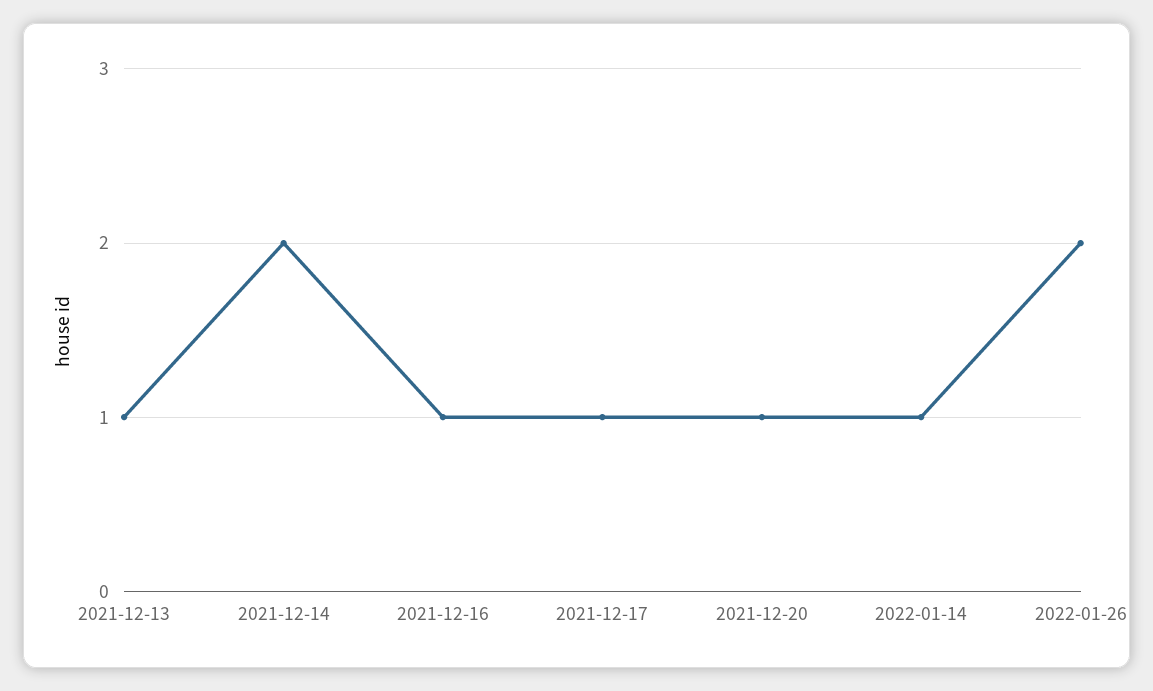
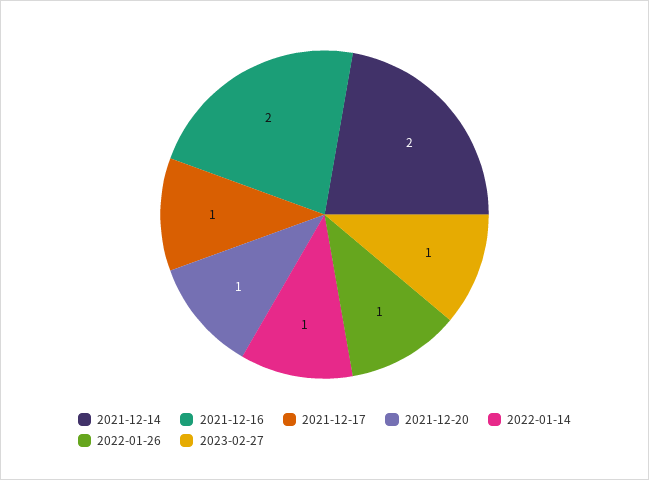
2021-12-13: 1 -> none
2021-12-16: 1 -> 2
2022-01-26: 2 -> 1
2023-02-27: none -> 1

